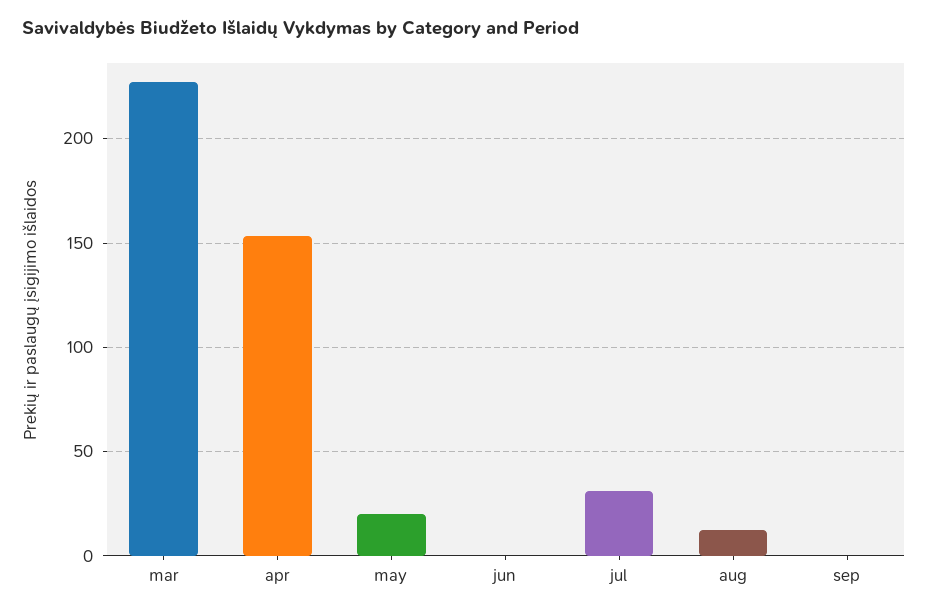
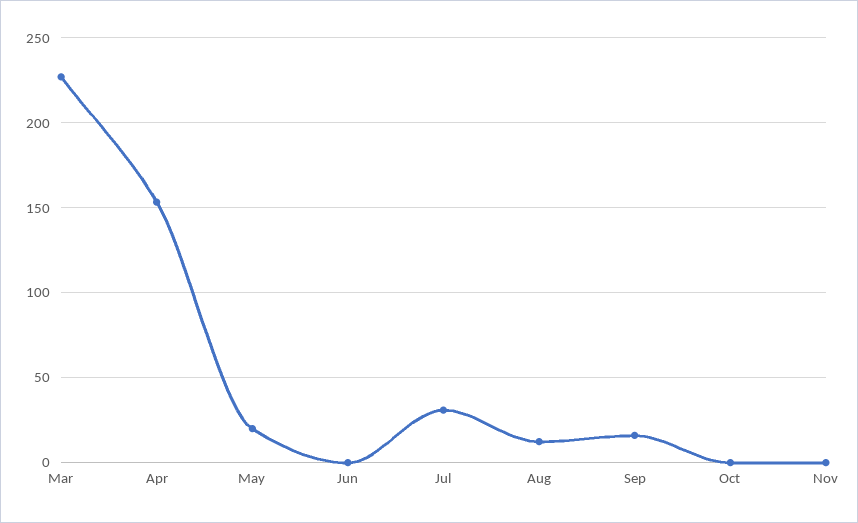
sep: 0 -> 15
Oct: none -> 0
Nov: none -> 0

